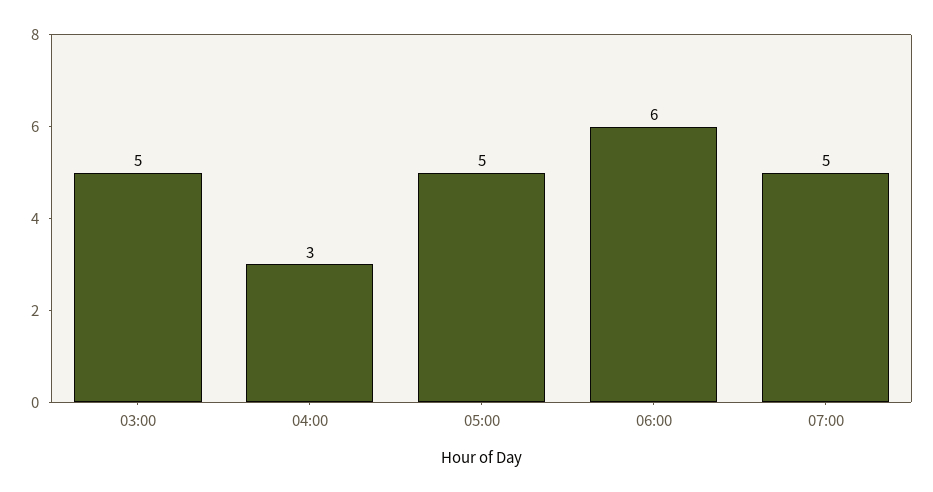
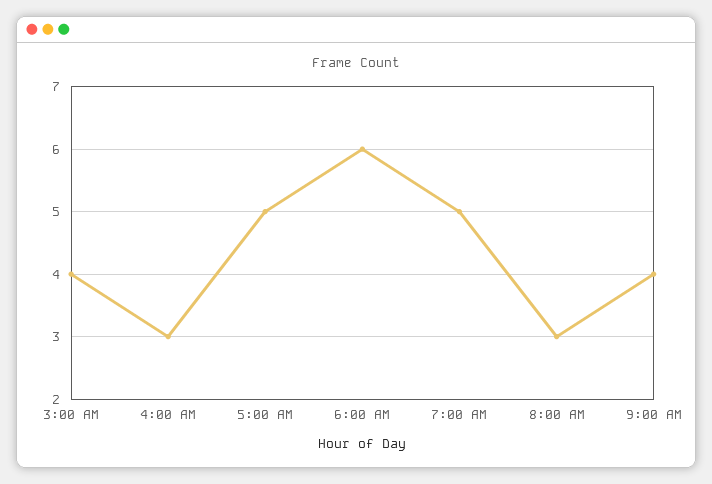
03:00: 5 -> 4
8:00 AM: none -> 3
9:00 AM: none -> 4

